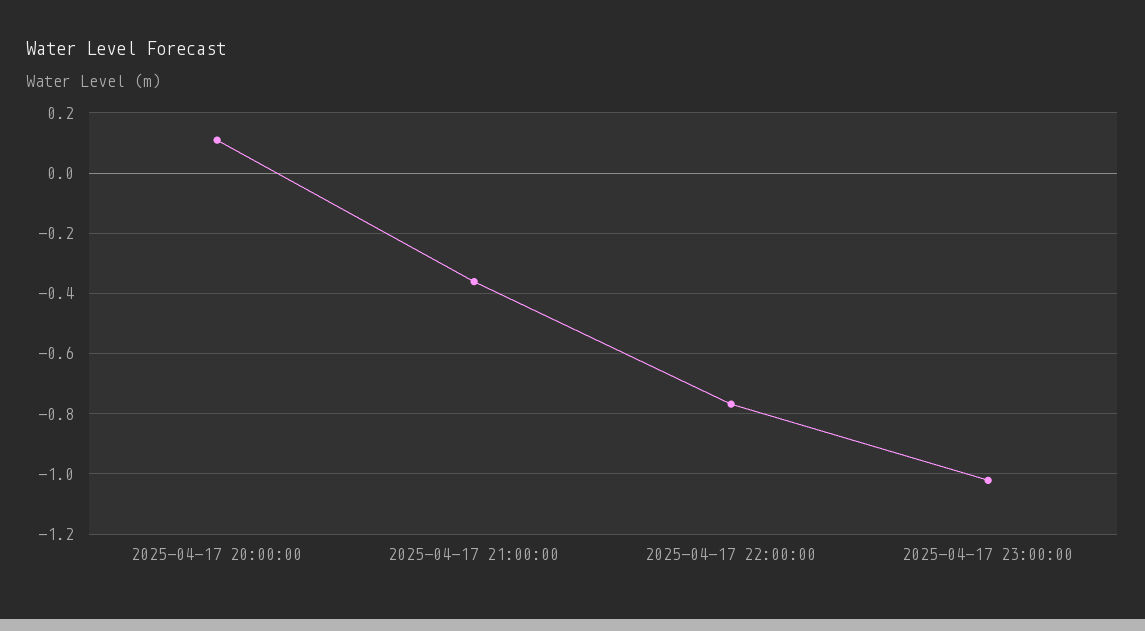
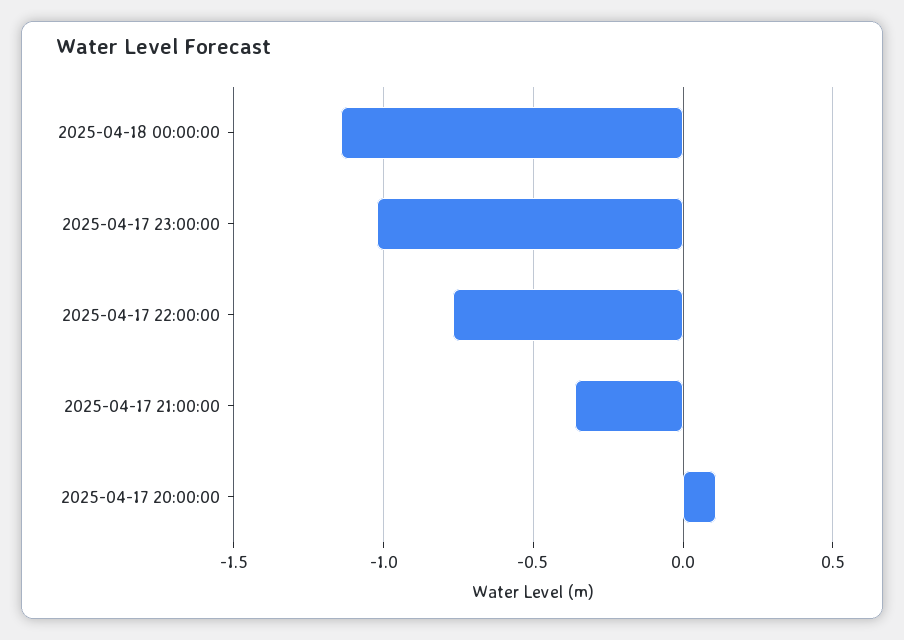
2025-04-18 00:00:00: none -> -1.15

